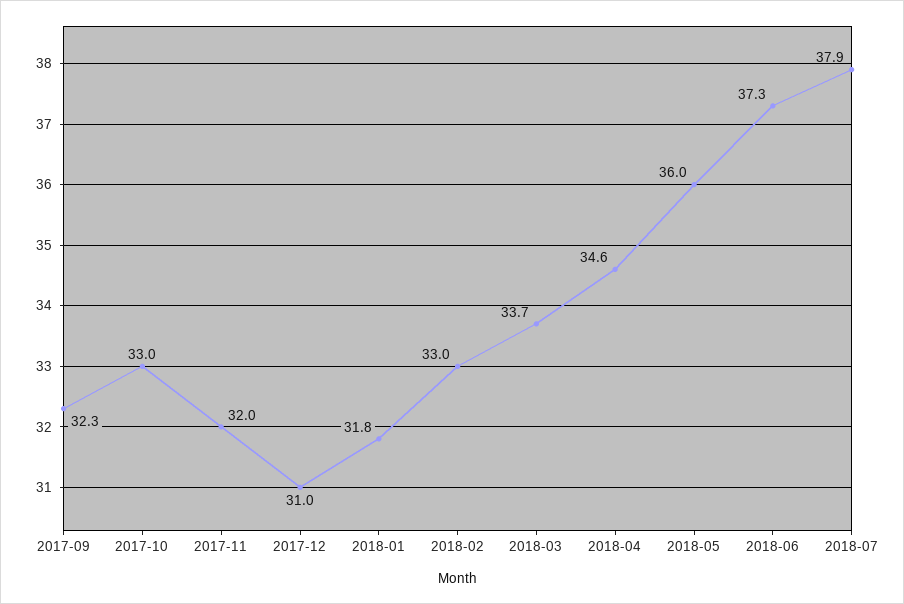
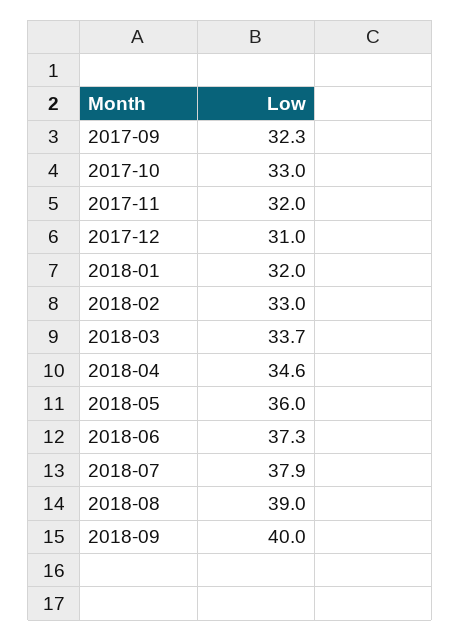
2018-01: 31.8 -> 32
2018-08: none -> 39
2018-09: none -> 40

